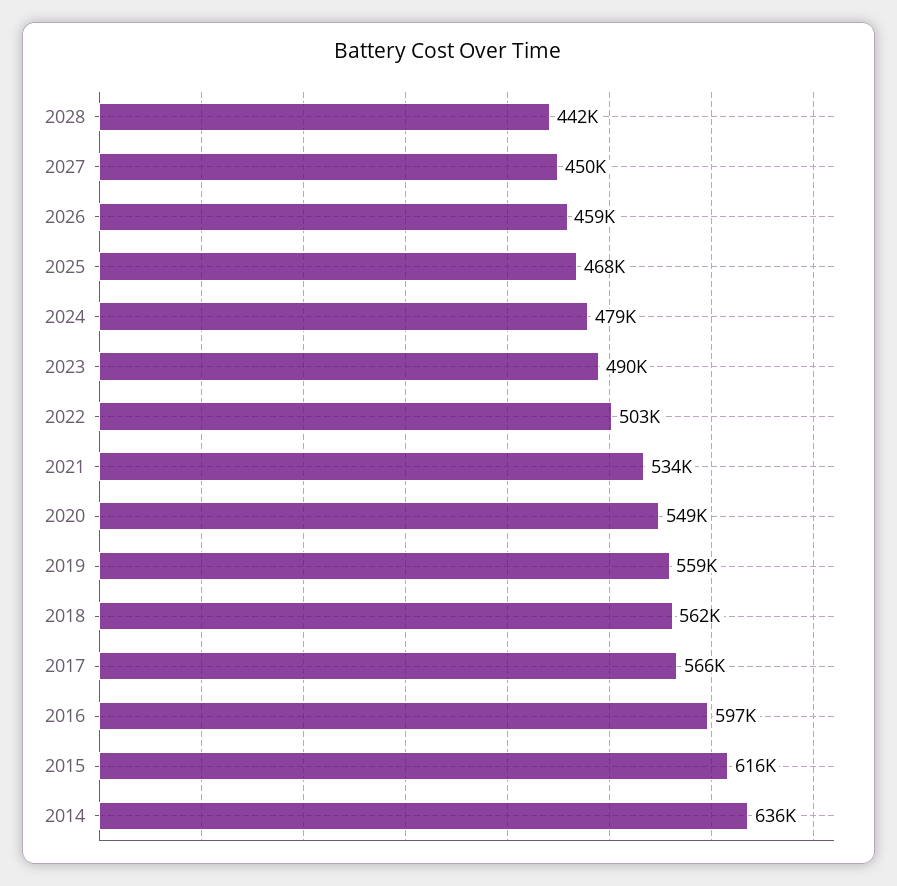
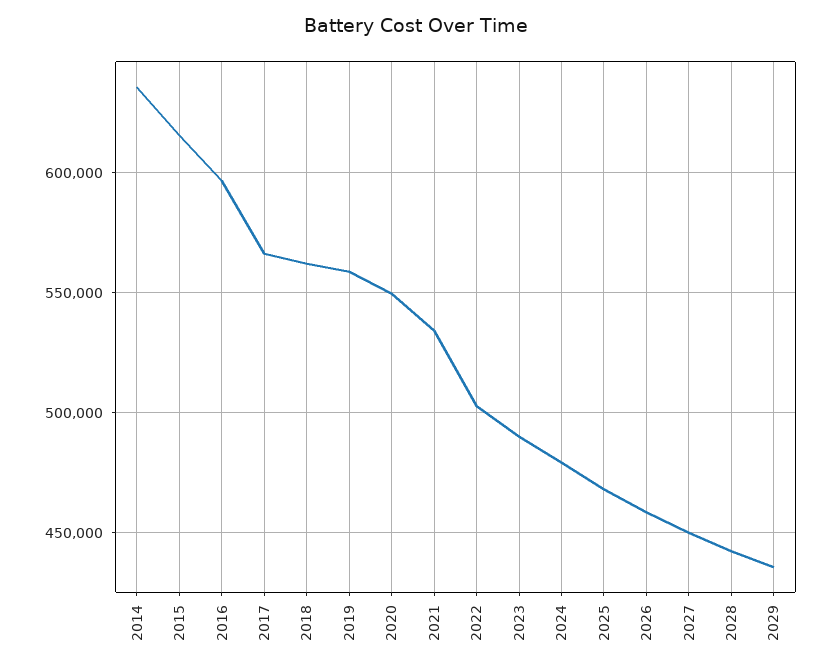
2029: none -> 435000

